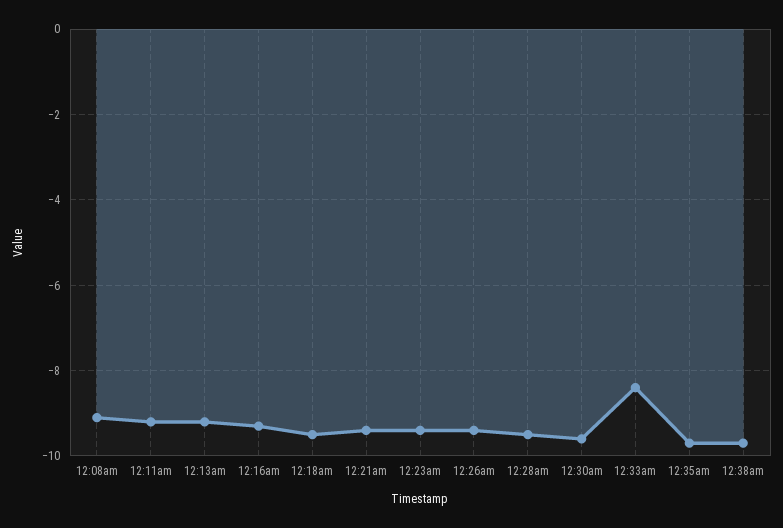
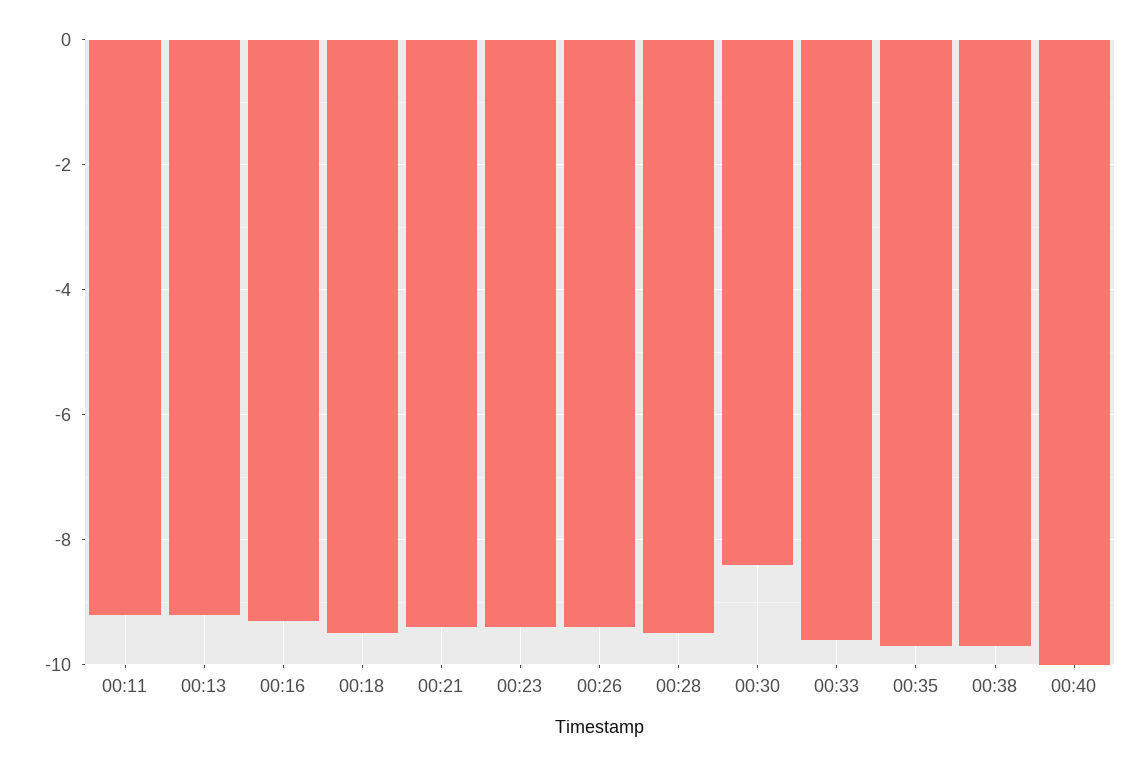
12:08am: -9 -> none
12:30am: -9.5 -> -8.5
12:33am: -8.5 -> -9.5
00:40: none -> -10

